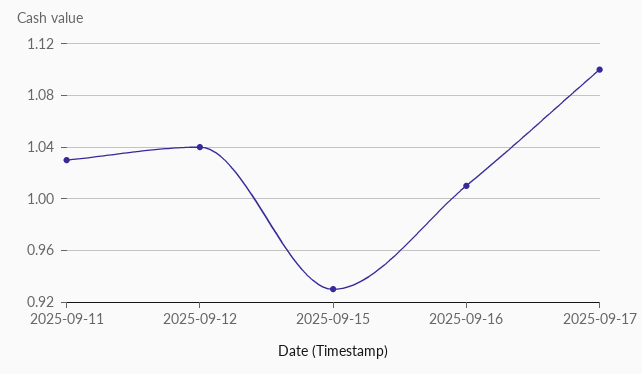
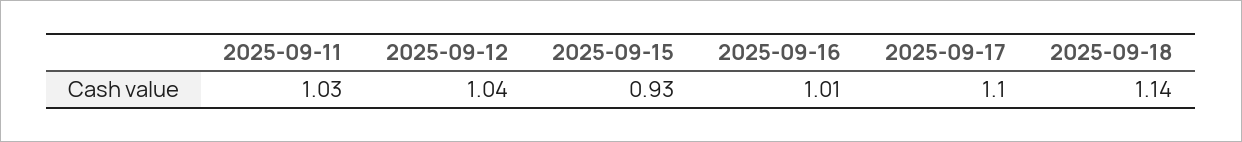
2025-09-18: none -> 1.14

